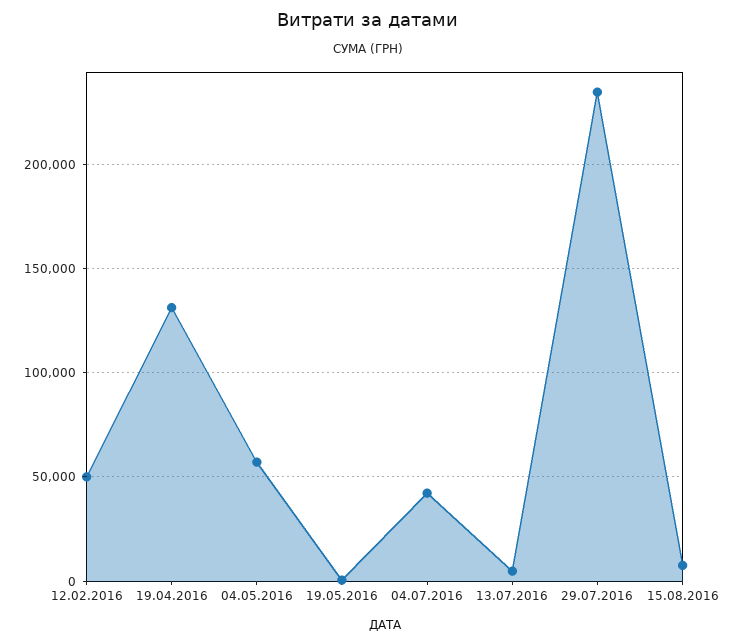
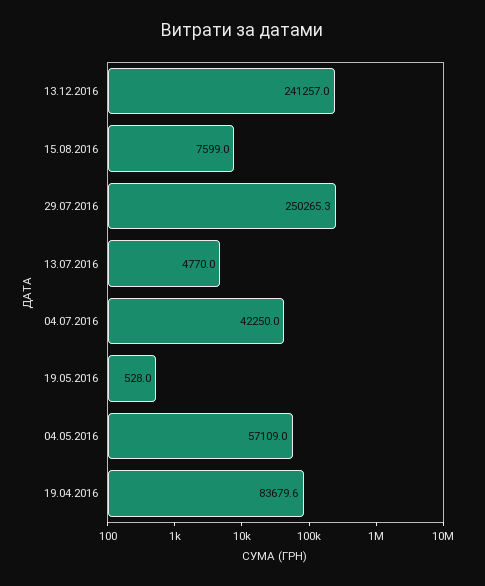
12.02.2016: 50000 -> none
19.04.2016: 130000 -> 83679.6
29.07.2016: 235000 -> 250265.3
13.12.2016: none -> 241257

